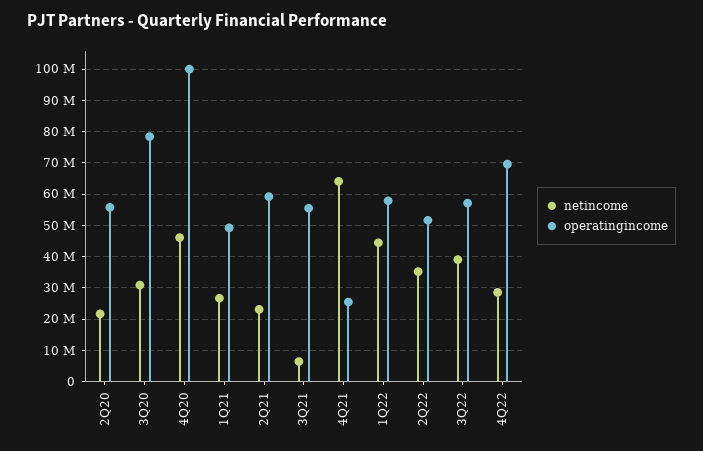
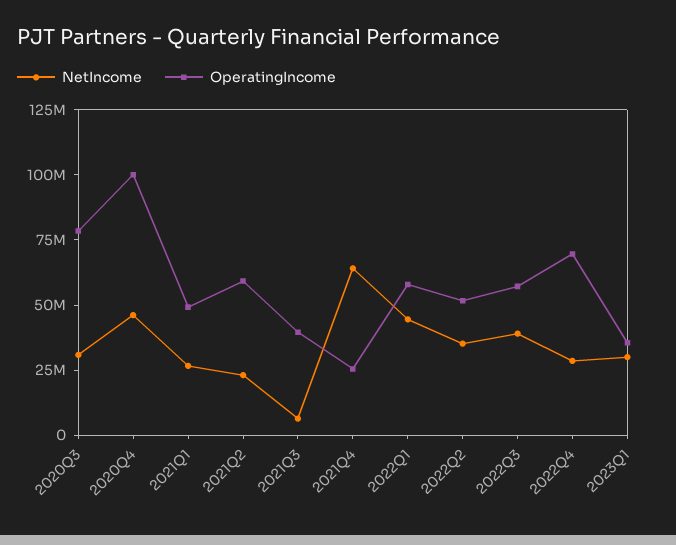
netincome, 2Q20: 22000000 -> none
operatingincome, 2Q20: 56000000 -> none
operatingincome, 3Q21: 56000000 -> 40000000
netincome, 2023Q1: none -> 30000000
operatingincome, 2023Q1: none -> 35000000

